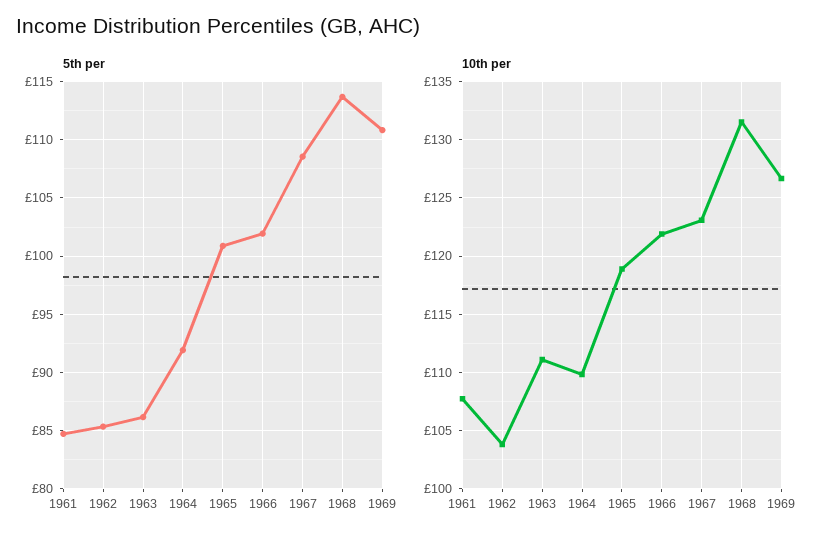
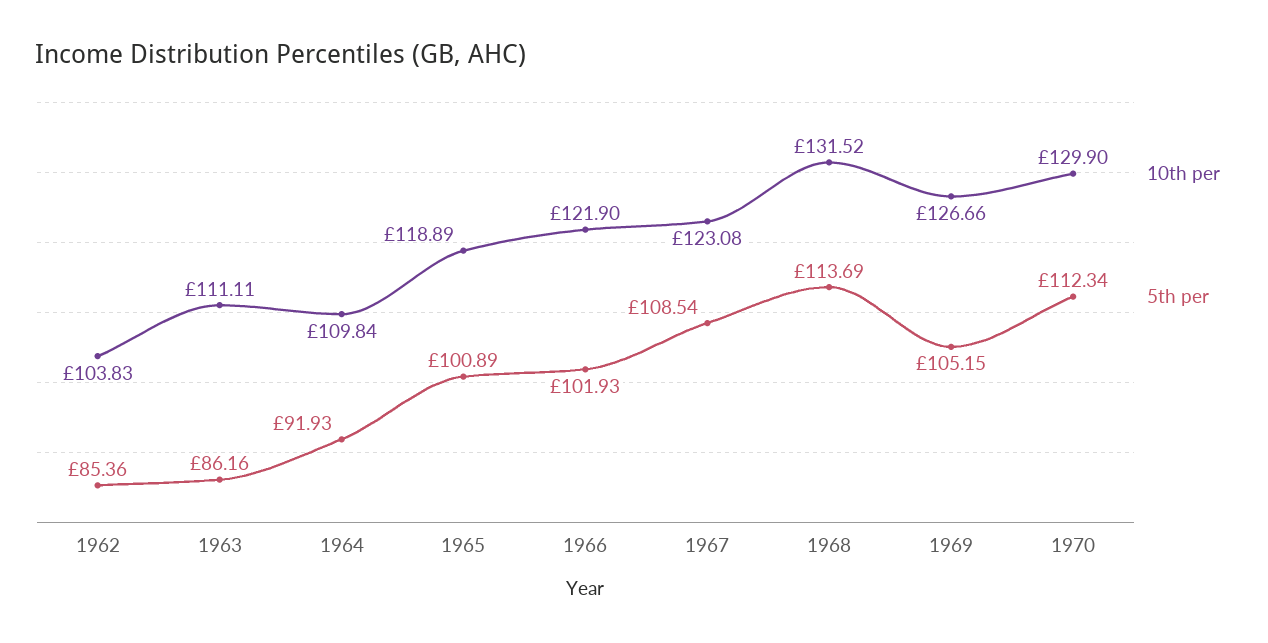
5th per, 1961: 85 -> none
5th per, 1969: 111 -> 105.15
10th per, 1961: 108 -> none
10th per, 1970: none -> 129.9
5th per, 1970: none -> 112.34

